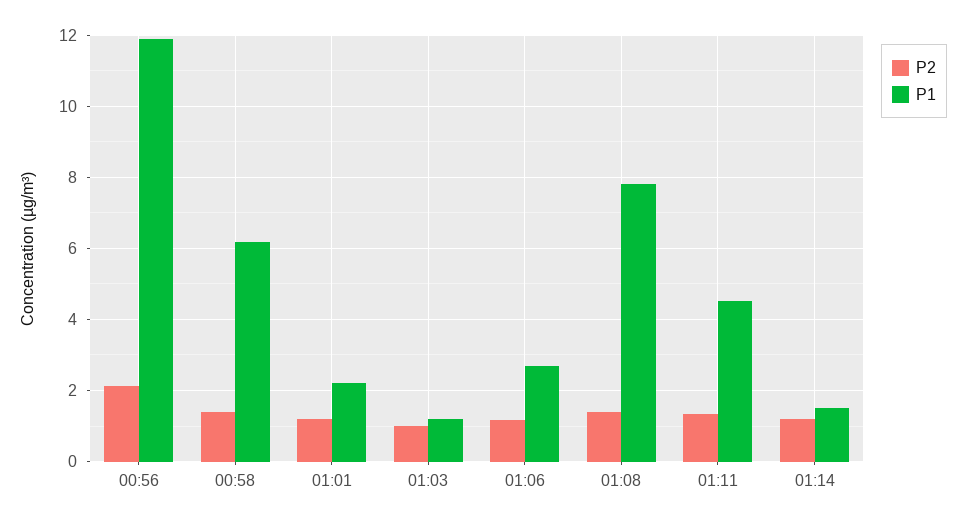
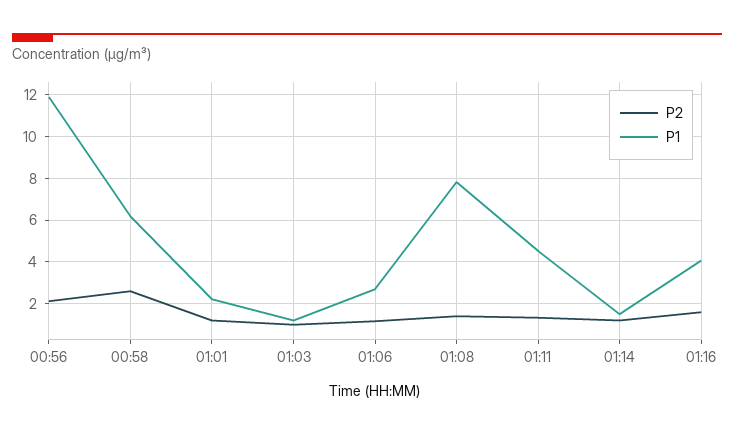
P2, 00:58: 1.4 -> 2.5
P2, 01:16: none -> 1.5
P1, 01:16: none -> 4

